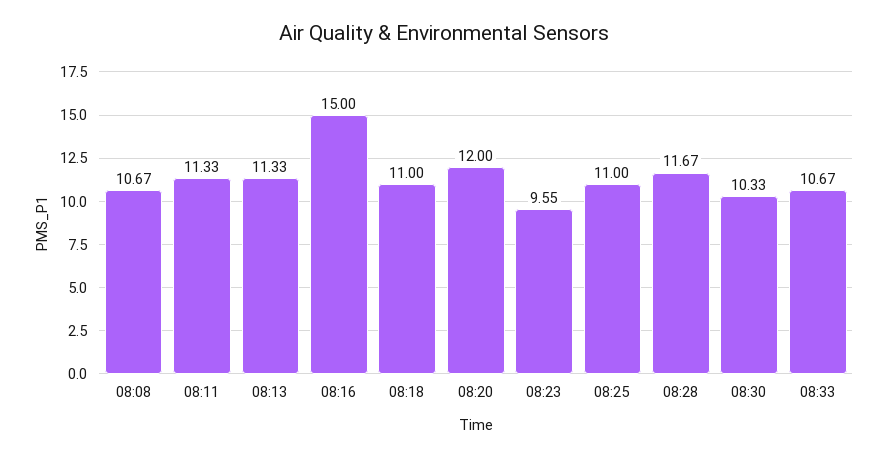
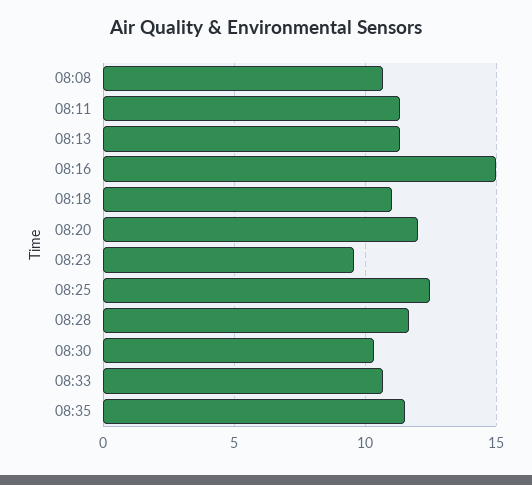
08:25: 11 -> 12.5
08:35: none -> 11.5

